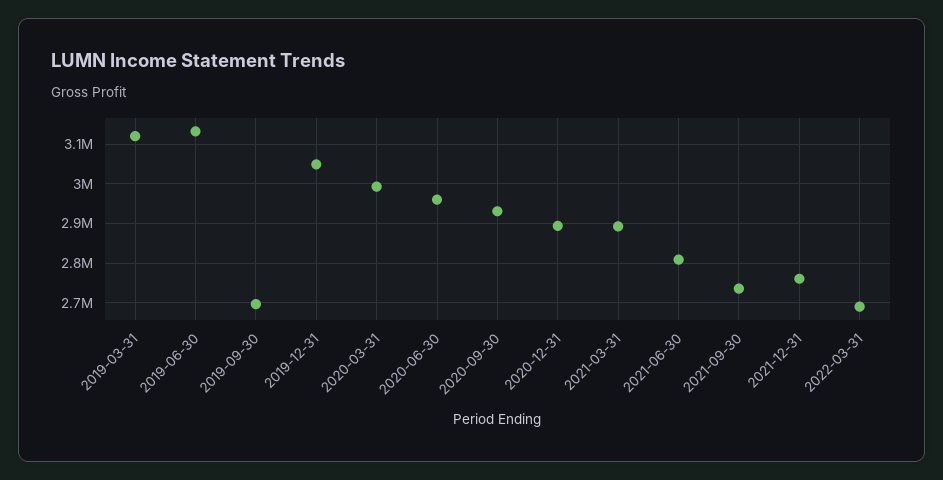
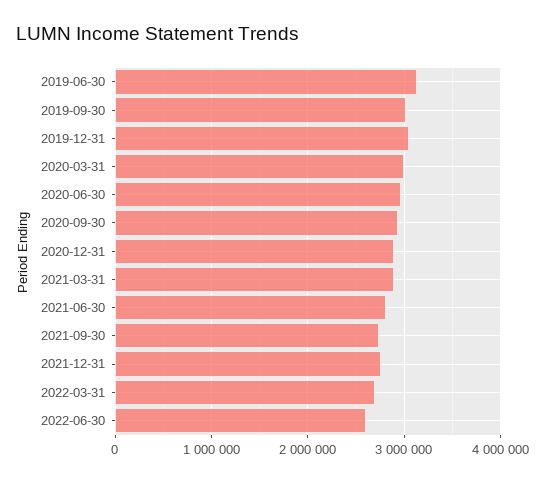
2019-03-31: 3120000 -> none
2019-09-30: 2700000 -> 3000000
2022-06-30: none -> 2600000

